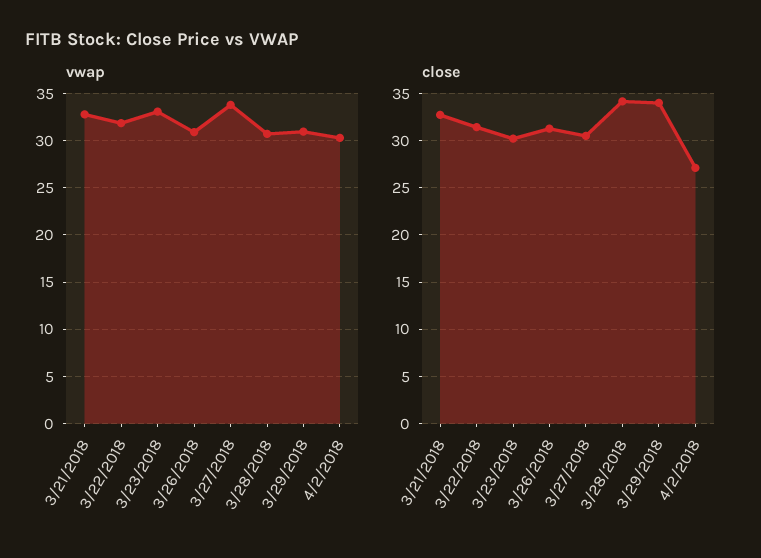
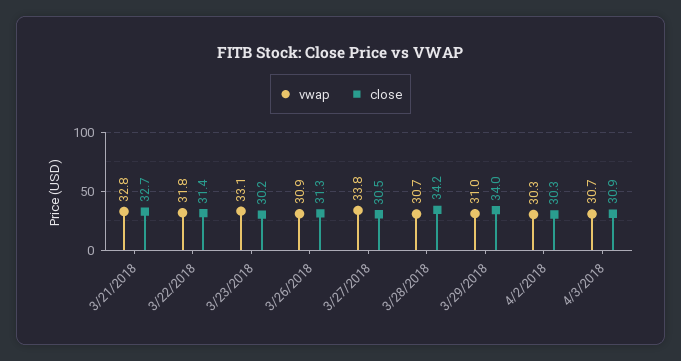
close, 4/2/2018: 27 -> 30.3
vwap, 4/3/2018: none -> 30.7
close, 4/3/2018: none -> 30.9

